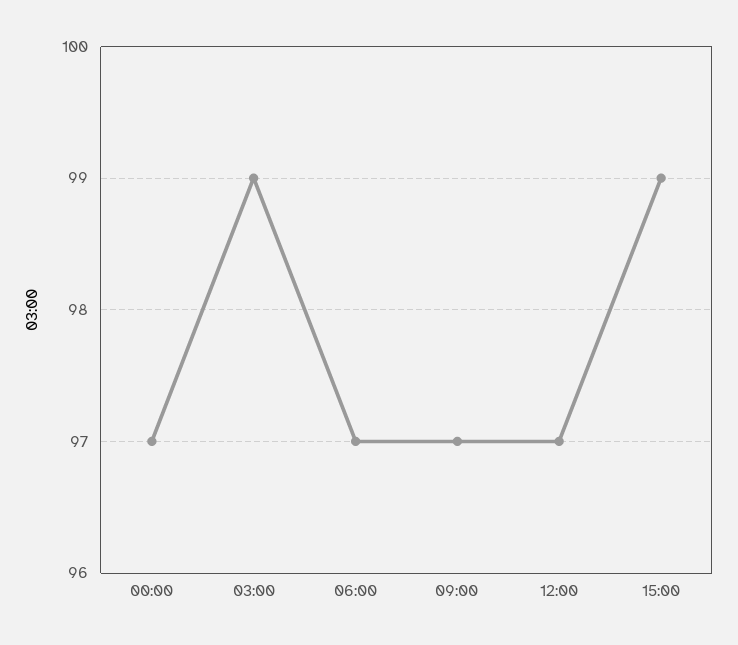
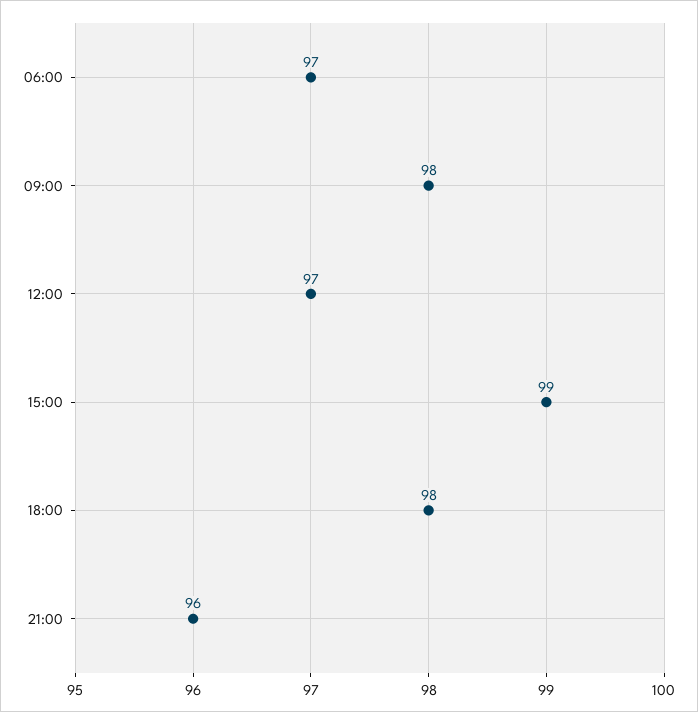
00:00: 97 -> none
03:00: 99 -> none
09:00: 97 -> 98
18:00: none -> 98
21:00: none -> 96

